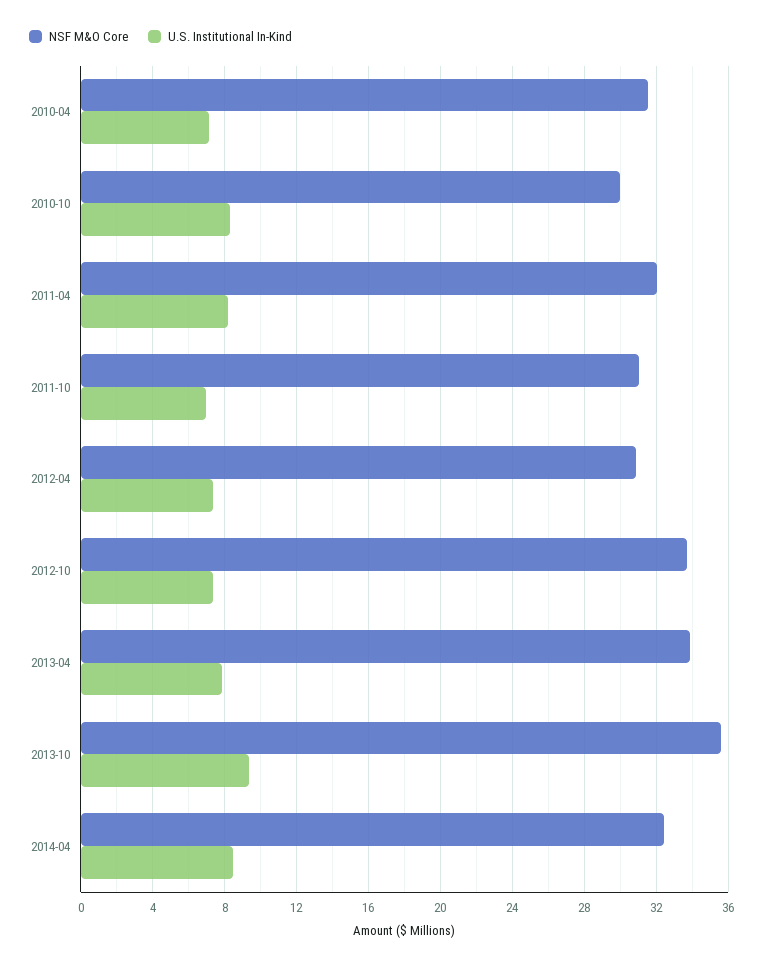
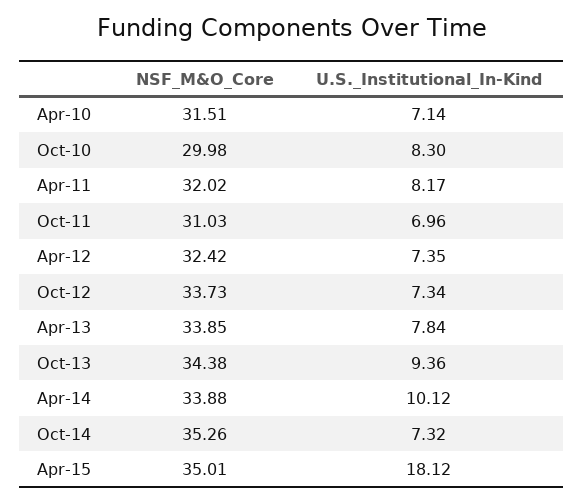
NSF M&O Core, 2012-04: 31 -> 32.42
NSF M&O Core, 2013-10: 35.5 -> 34.38
NSF M&O Core, 2014-04: 32.5 -> 33.88
U.S. Institutional In-Kind, 2014-04: 8.5 -> 10.12
NSF M&O Core, Oct-14: none -> 35.26
U.S. Institutional In-Kind, Oct-14: none -> 7.32
NSF M&O Core, Apr-15: none -> 35.01
U.S. Institutional In-Kind, Apr-15: none -> 18.12

